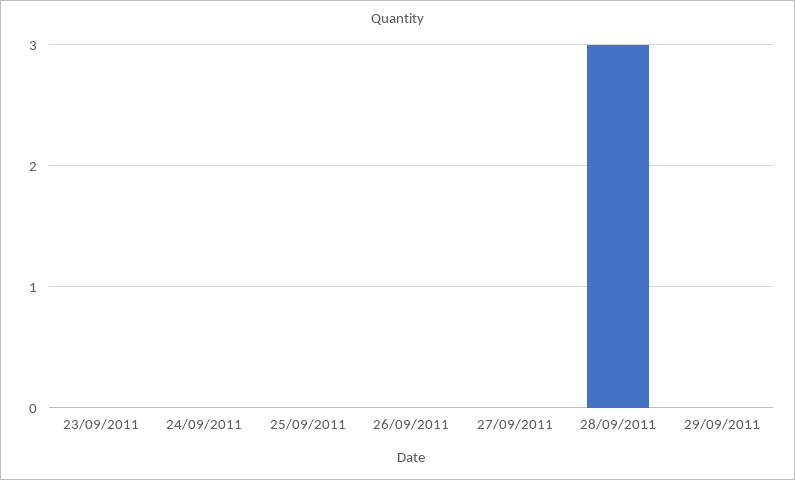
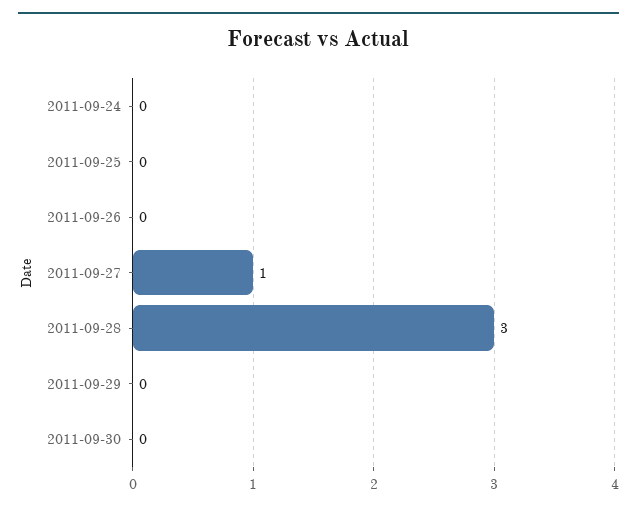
23/09/2011: 0 -> none
27/09/2011: 0 -> 1
2011-09-30: none -> 0

